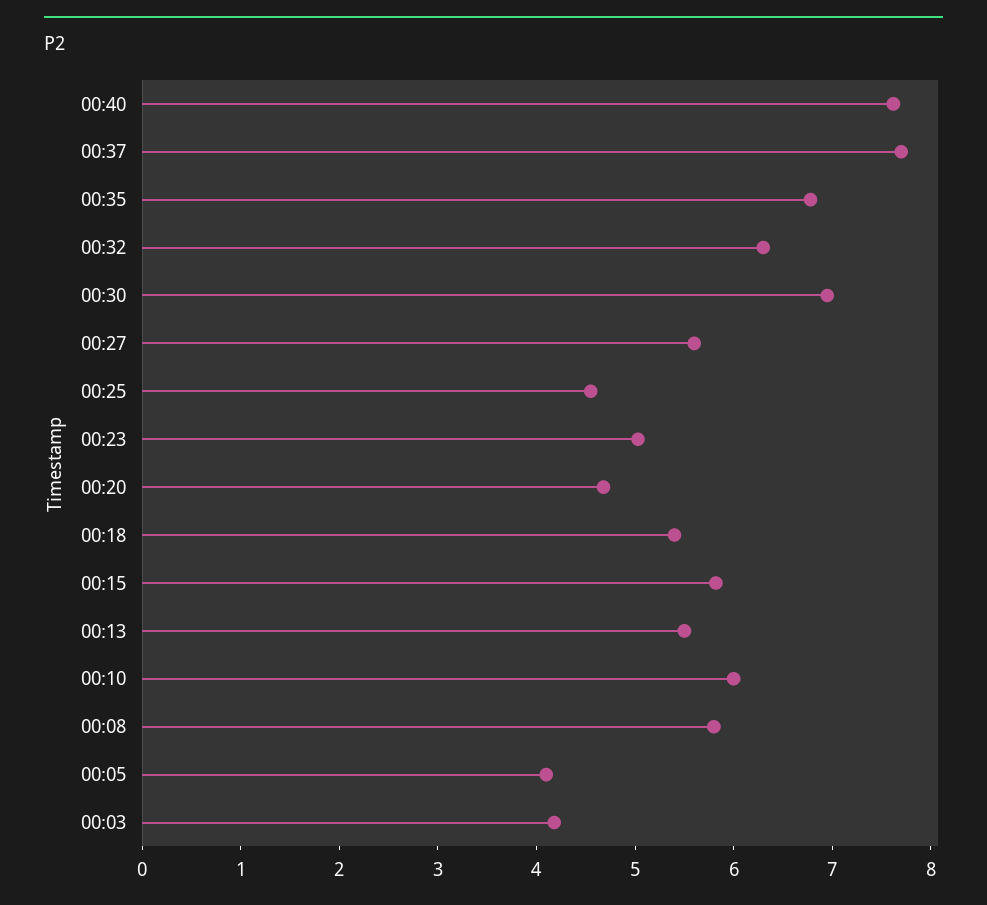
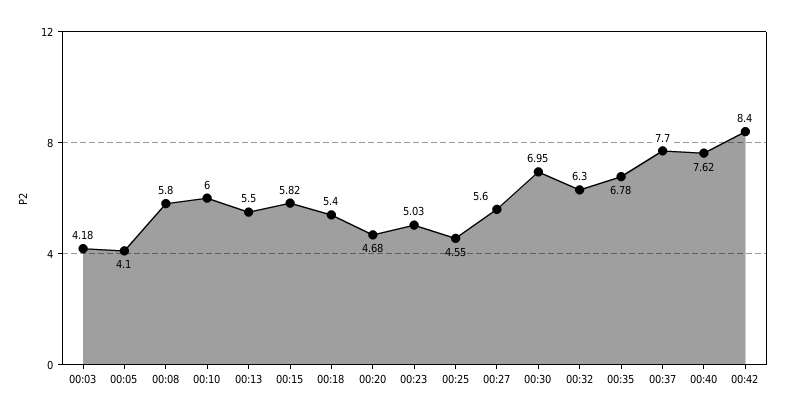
00:42: none -> 8.4

